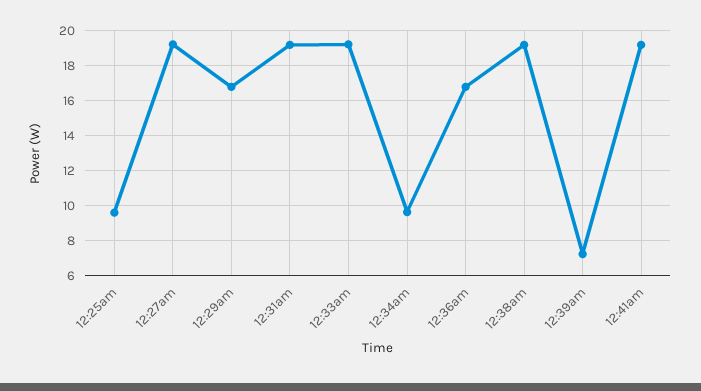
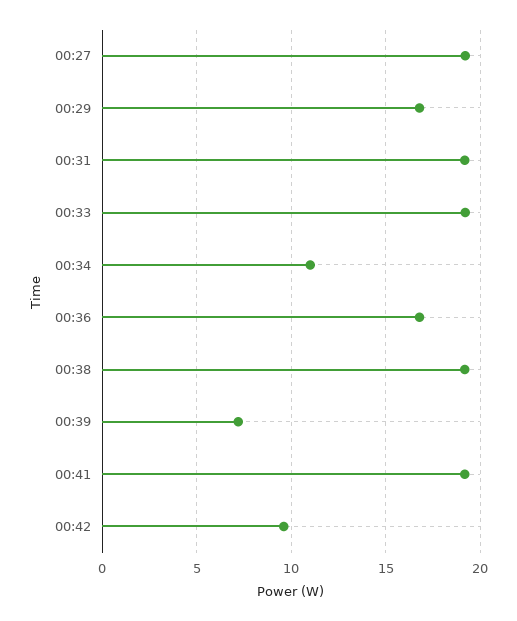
12:25am: 9.5 -> none
12:34am: 9.5 -> 11
00:42: none -> 9.5

